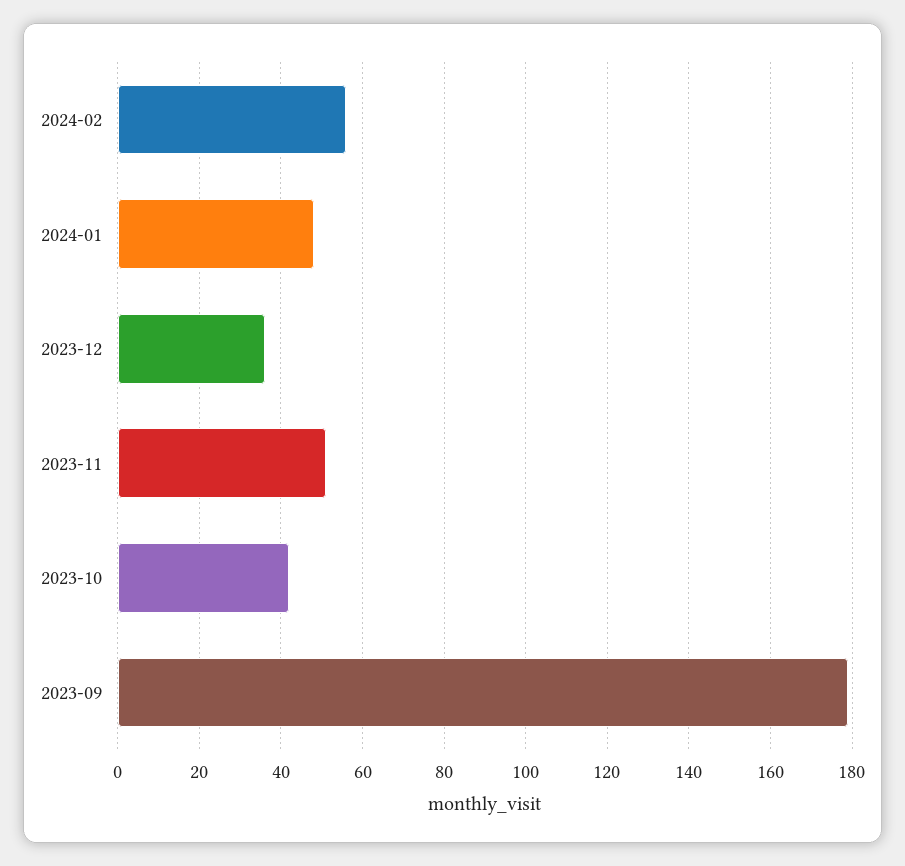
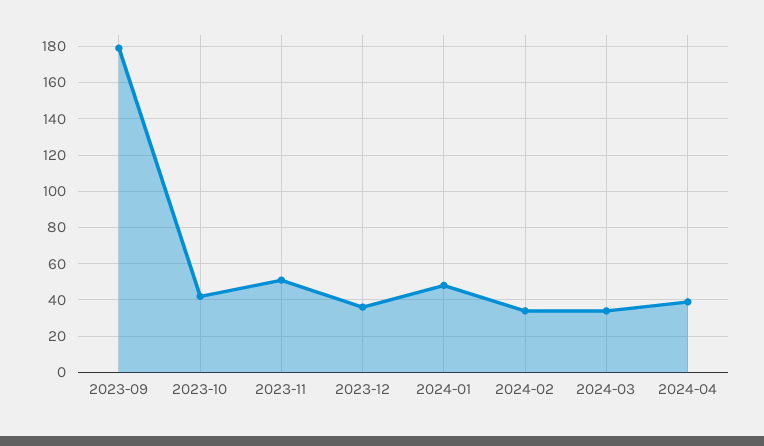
2024-02: 55 -> 35
2024-03: none -> 35
2024-04: none -> 40

